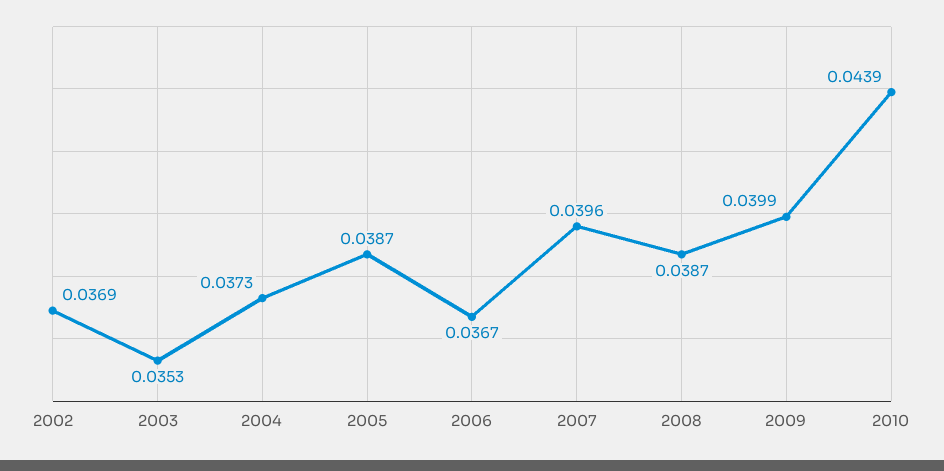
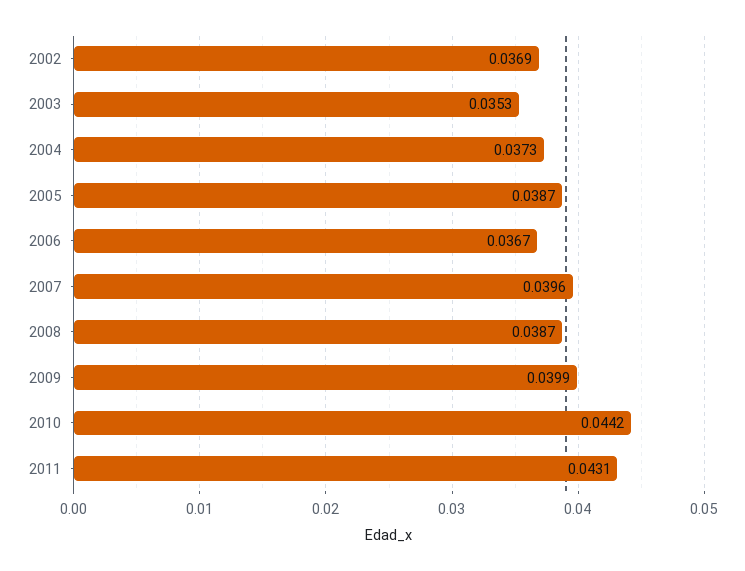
2010: 0.0439 -> 0.0442
2011: none -> 0.0431

